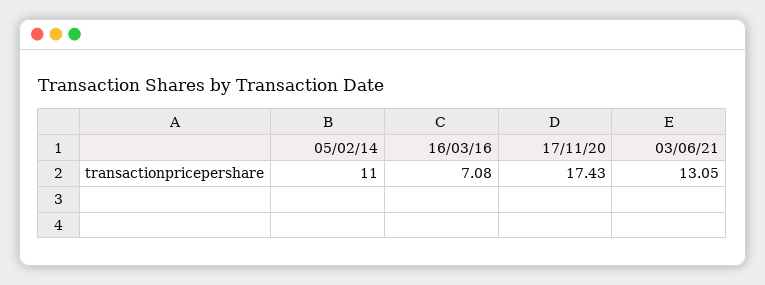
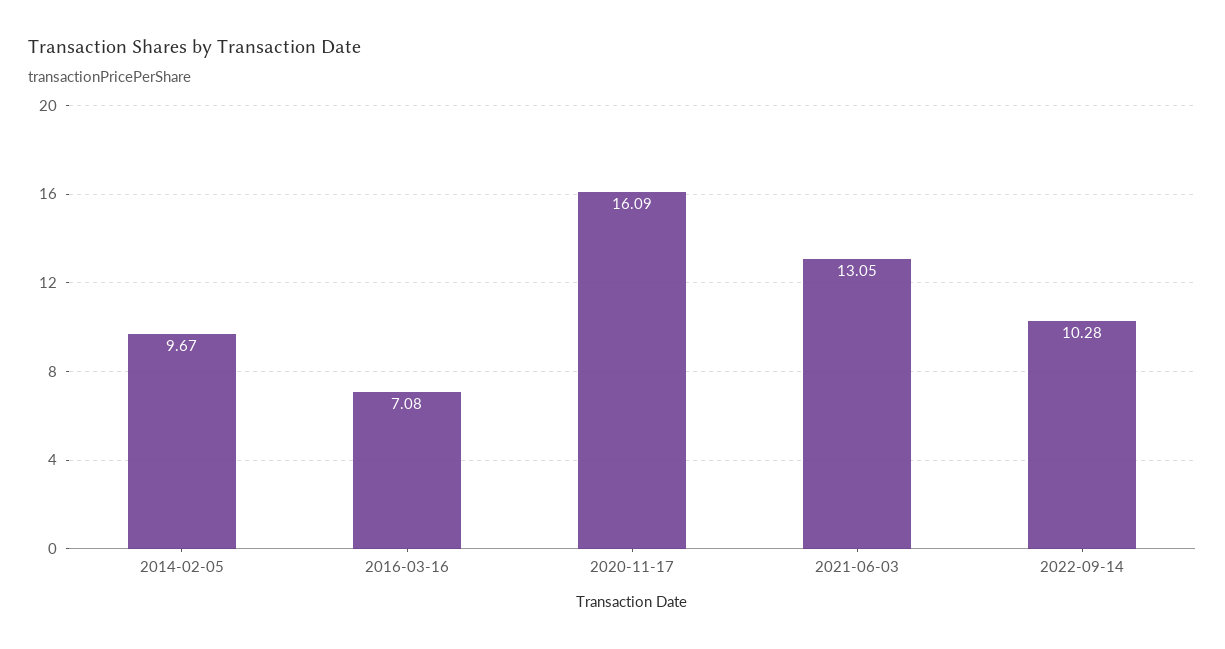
05/02/14: 11 -> 9.67
17/11/20: 17.43 -> 16.09
2022-09-14: none -> 10.28

